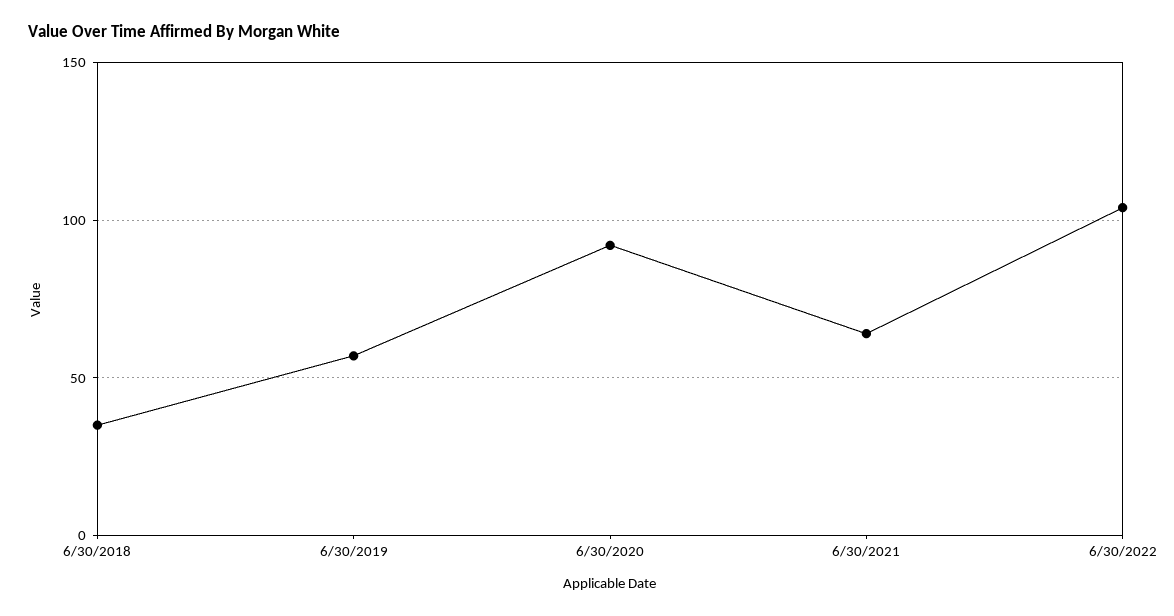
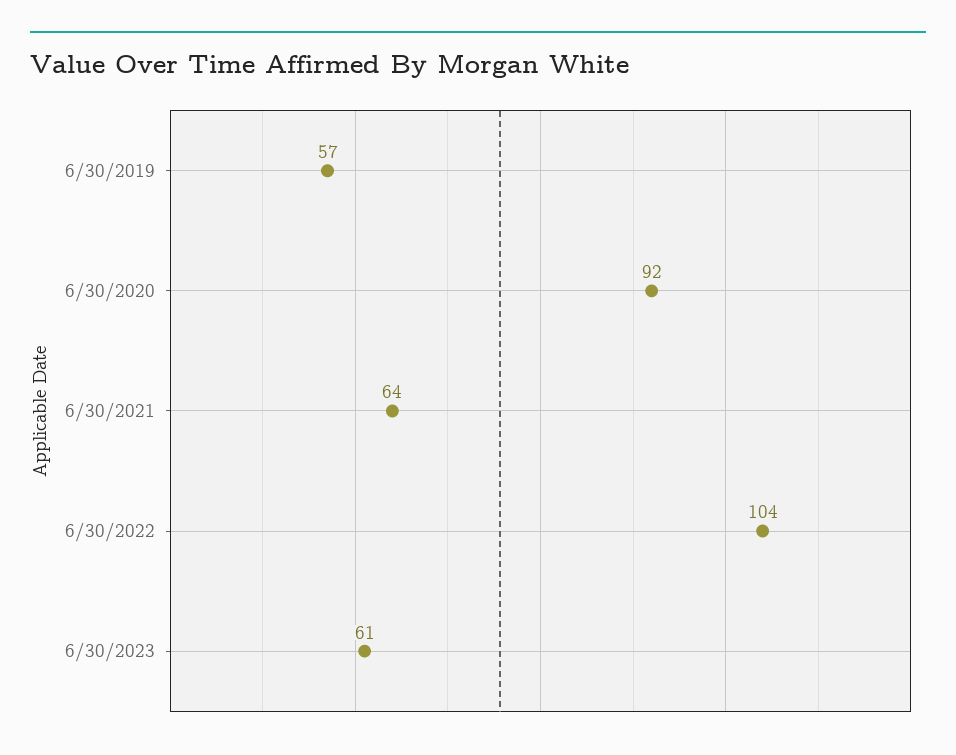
6/30/2018: 35 -> none
6/30/2023: none -> 61

